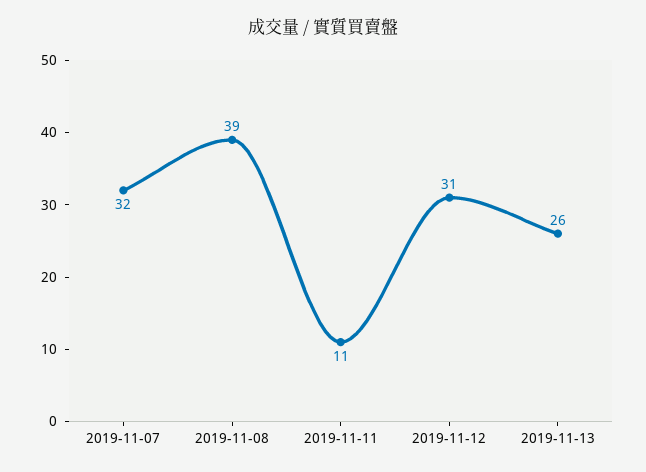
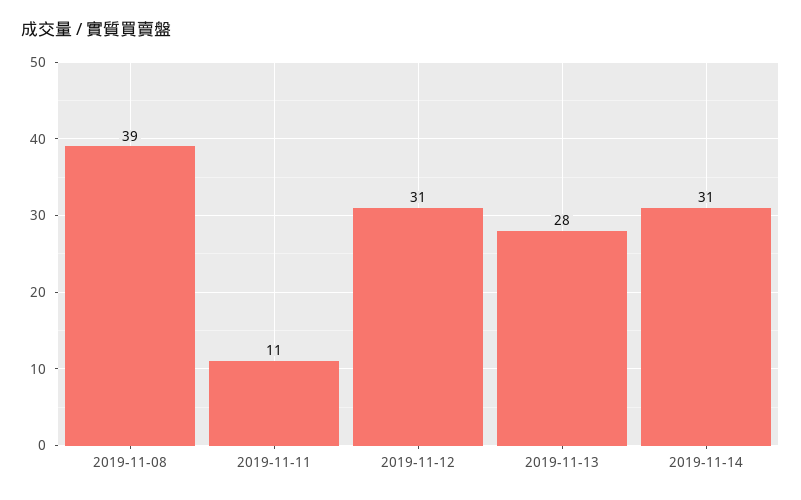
2019-11-07: 32 -> none
2019-11-13: 26 -> 28
2019-11-14: none -> 31

